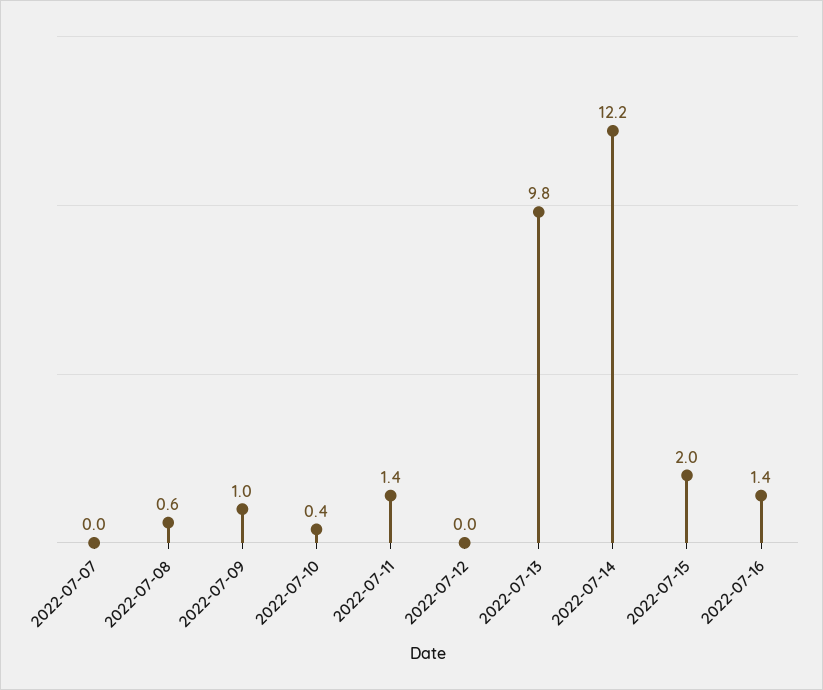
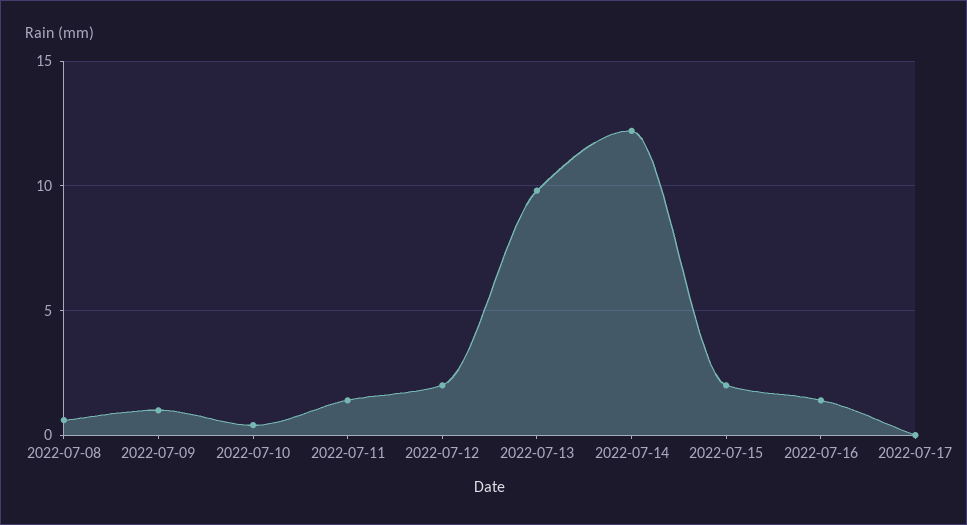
2022-07-07: 0 -> none
2022-07-12: 0 -> 2
2022-07-17: none -> 0

